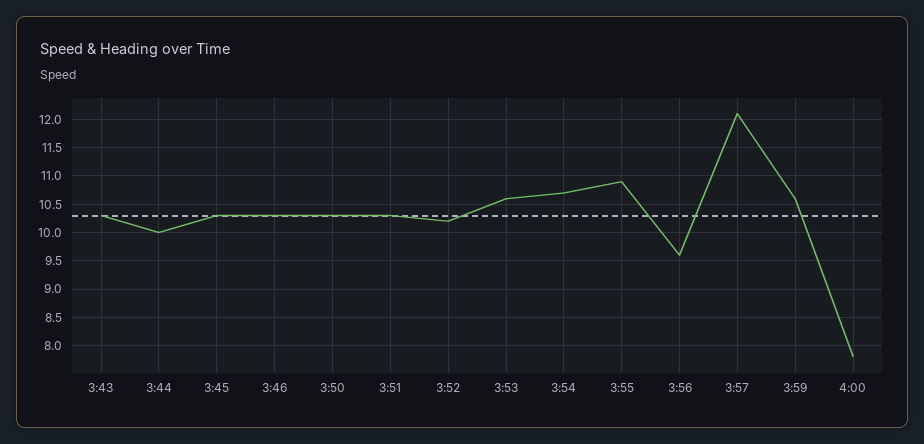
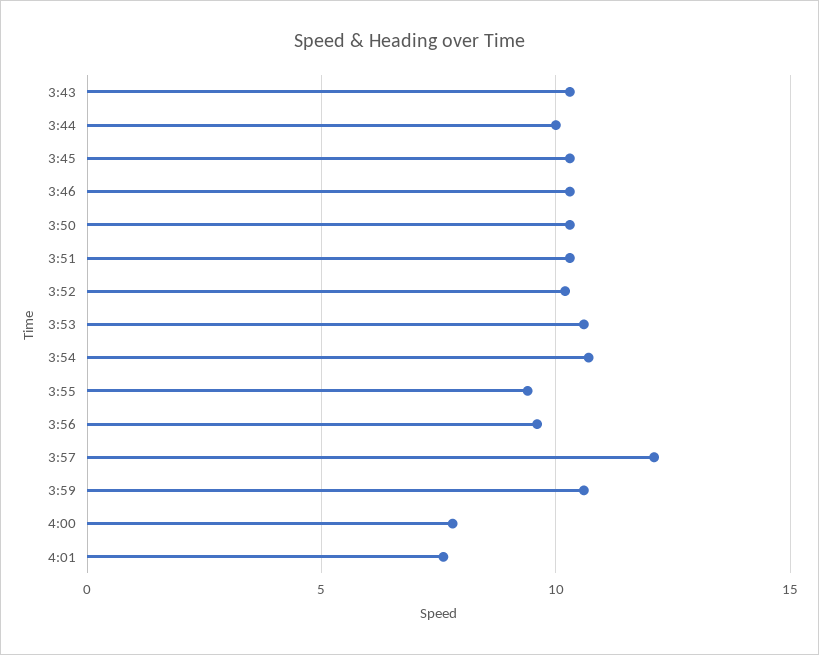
3:55: 11 -> 9.5
4:01: none -> 7.5

